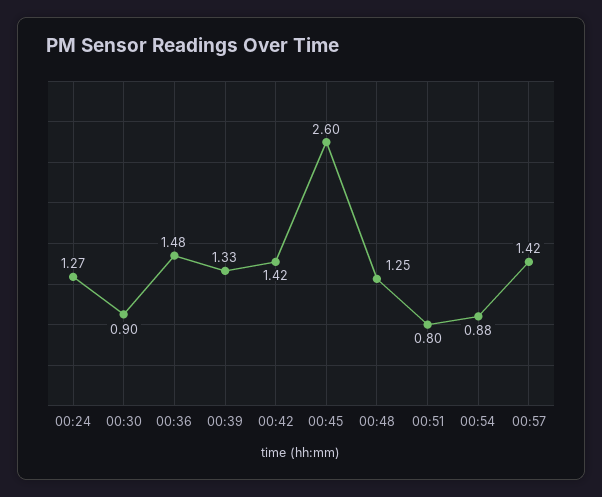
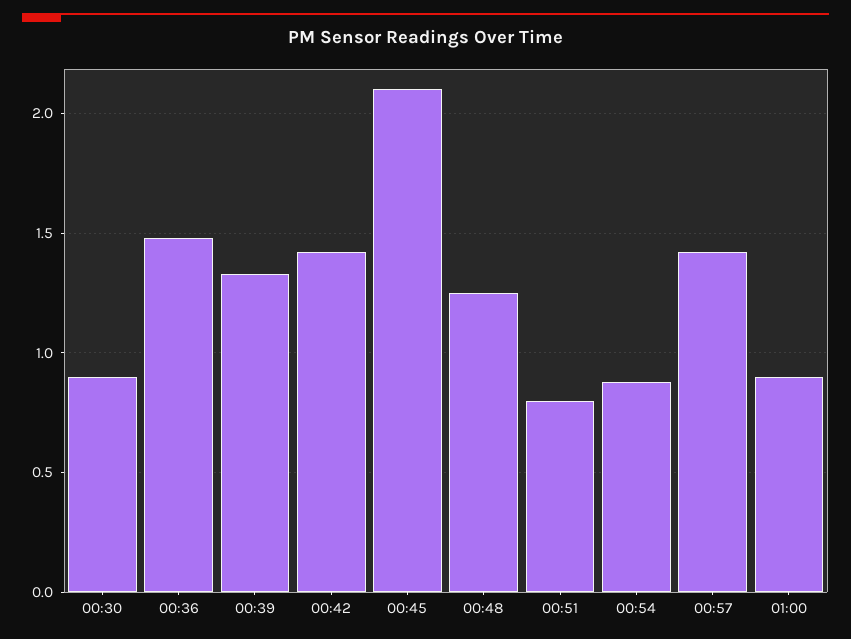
00:24: 1.27 -> none
00:45: 2.6 -> 2.1
01:00: none -> 0.9

